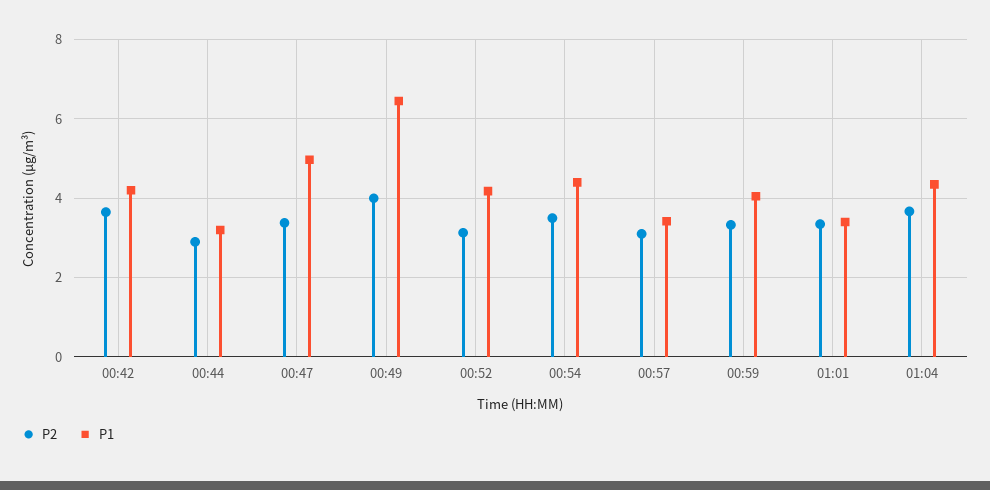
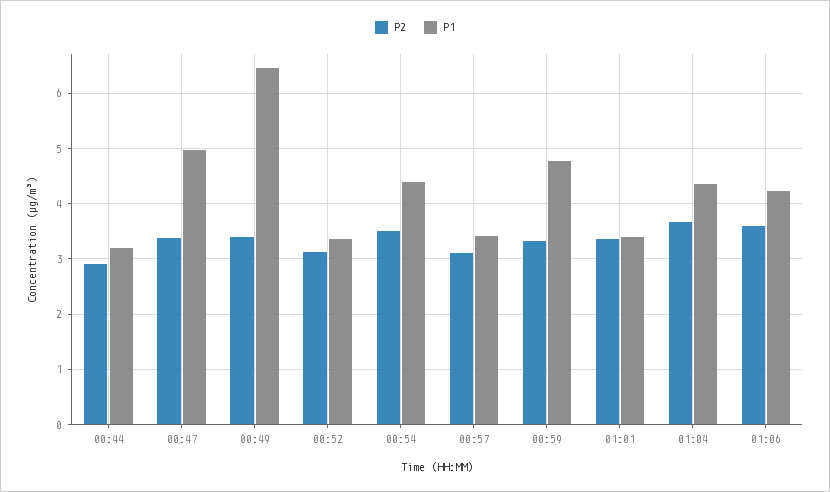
P2, 00:42: 3.6 -> none
P1, 00:42: 4.2 -> none
P2, 00:49: 4 -> 3.4
P1, 00:52: 4.2 -> 3.4
P1, 00:59: 4 -> 4.8
P2, 01:06: none -> 3.6
P1, 01:06: none -> 4.2

